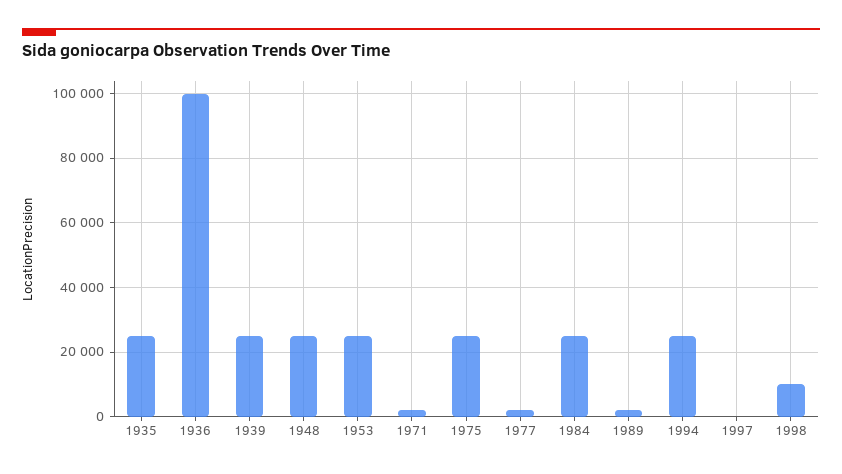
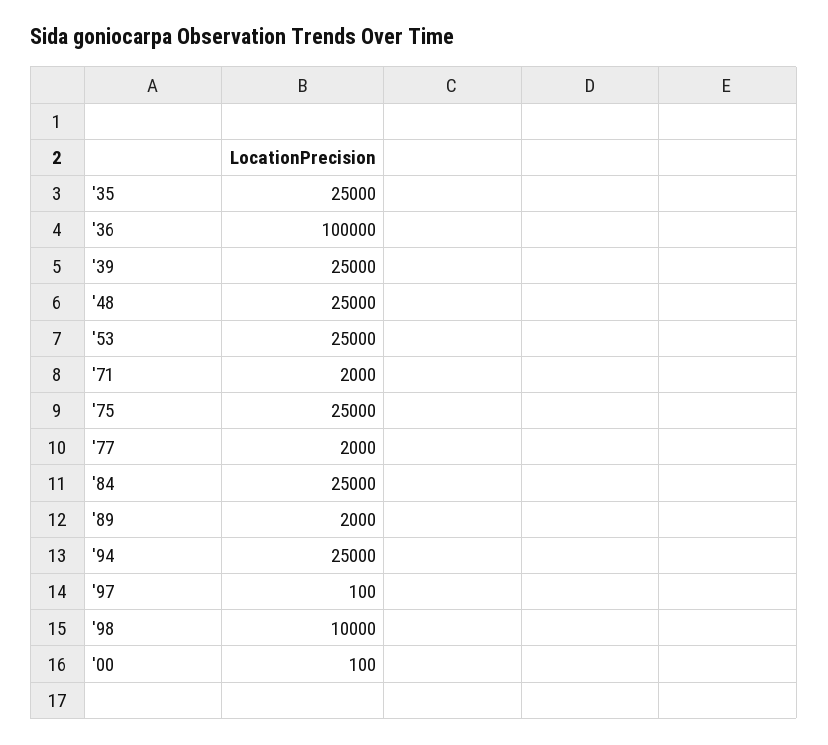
'00: none -> 100

